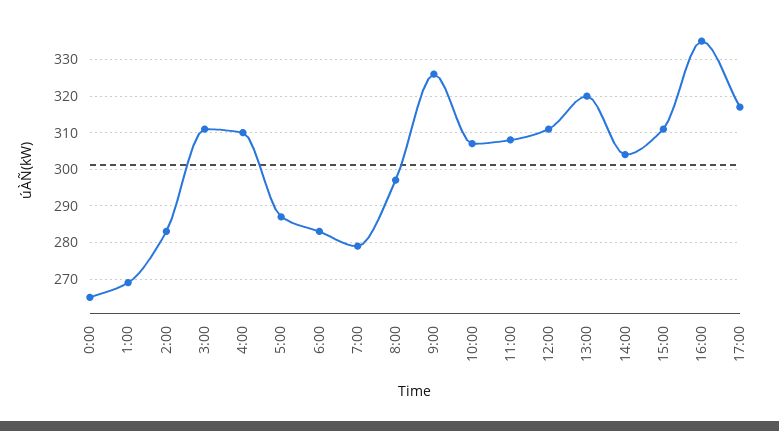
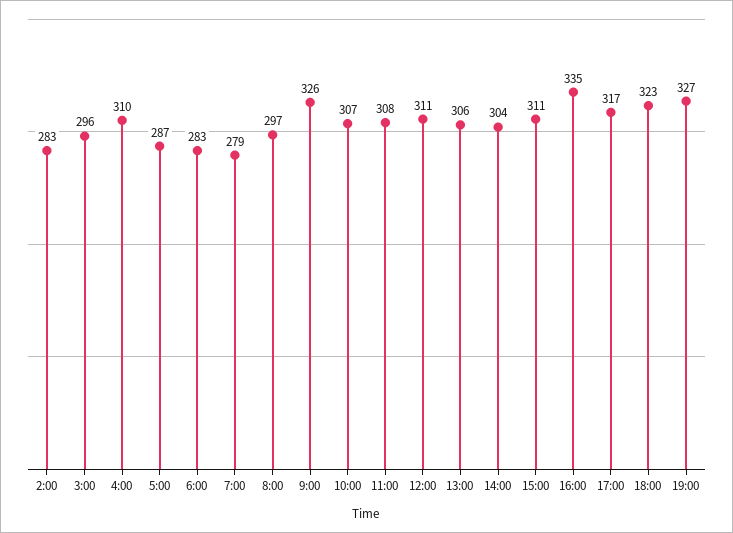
0:00: 265 -> none
1:00: 270 -> none
3:00: 310 -> 296
13:00: 320 -> 306
18:00: none -> 323
19:00: none -> 327

